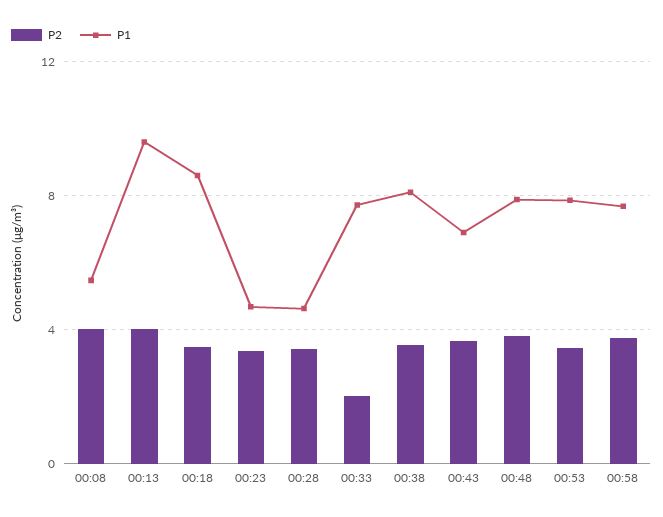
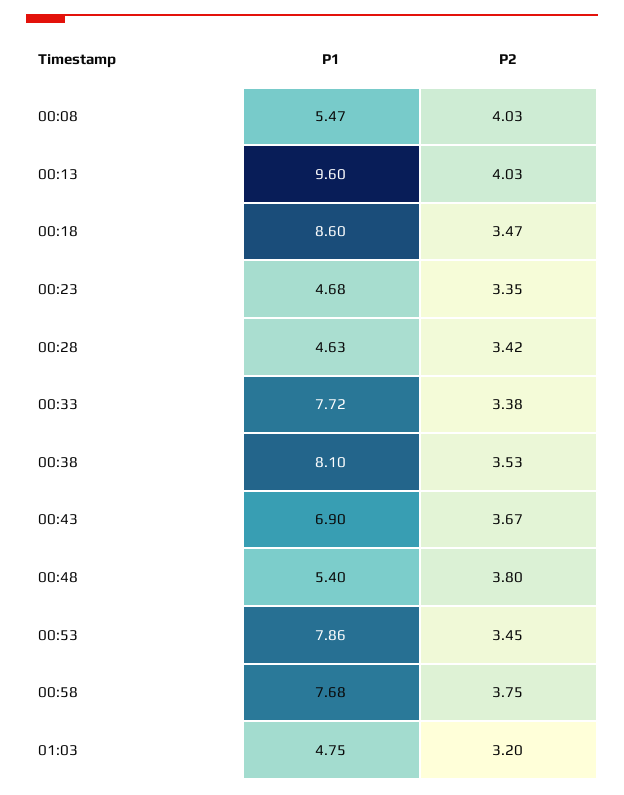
P2, 00:33: 2 -> 3.38
P1, 00:48: 8 -> 5.4
P1, 01:03: none -> 4.75
P2, 01:03: none -> 3.2

